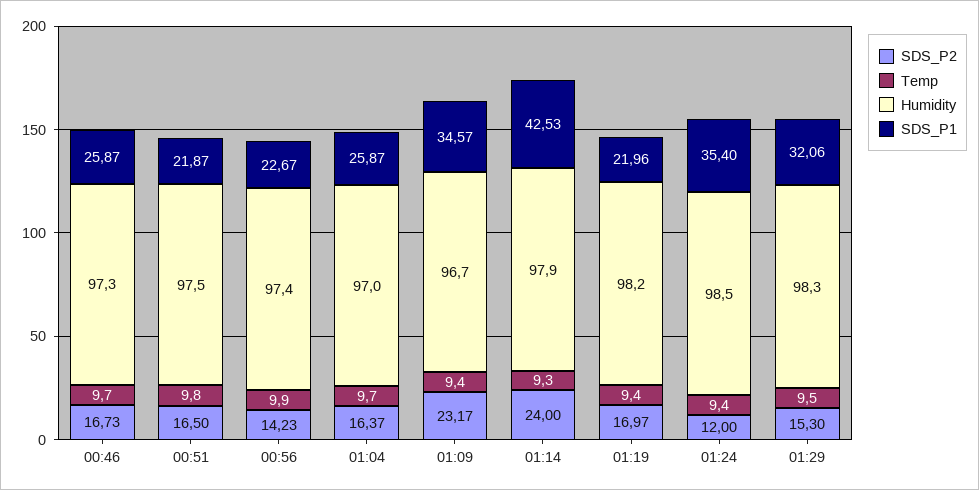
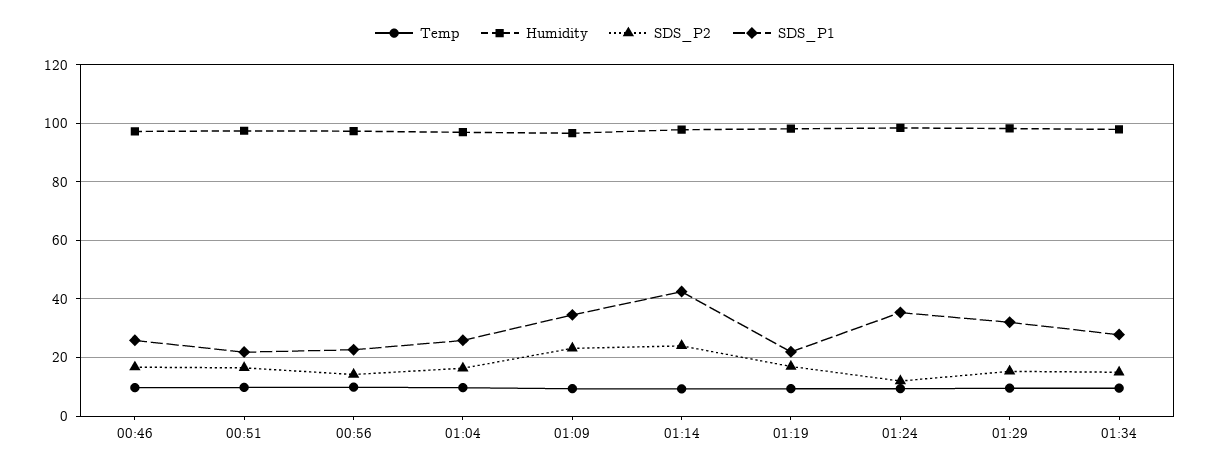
Temp, 01:34: none -> 10
Humidity, 01:34: none -> 97.5
SDS_P2, 01:34: none -> 15
SDS_P1, 01:34: none -> 27.5

